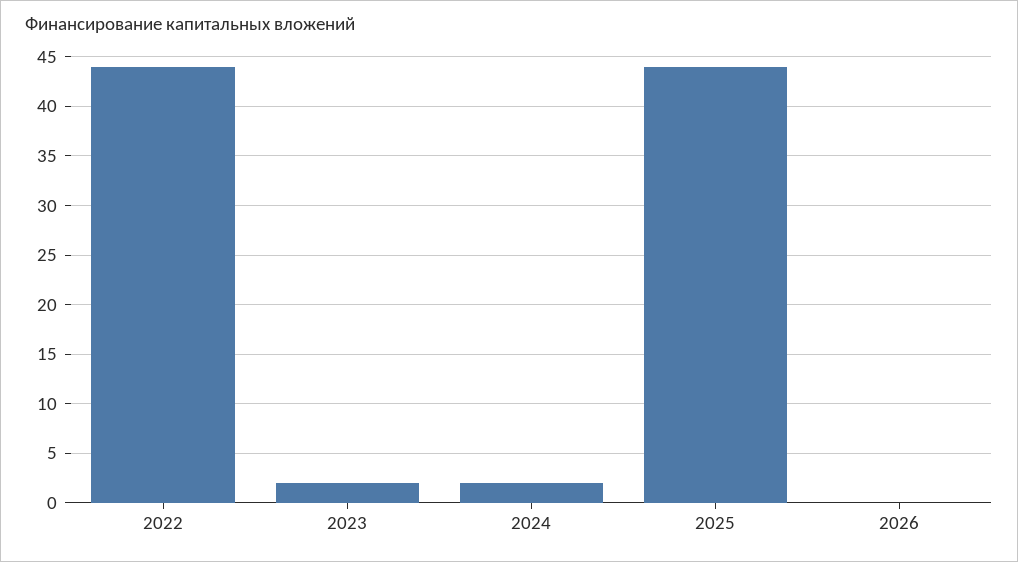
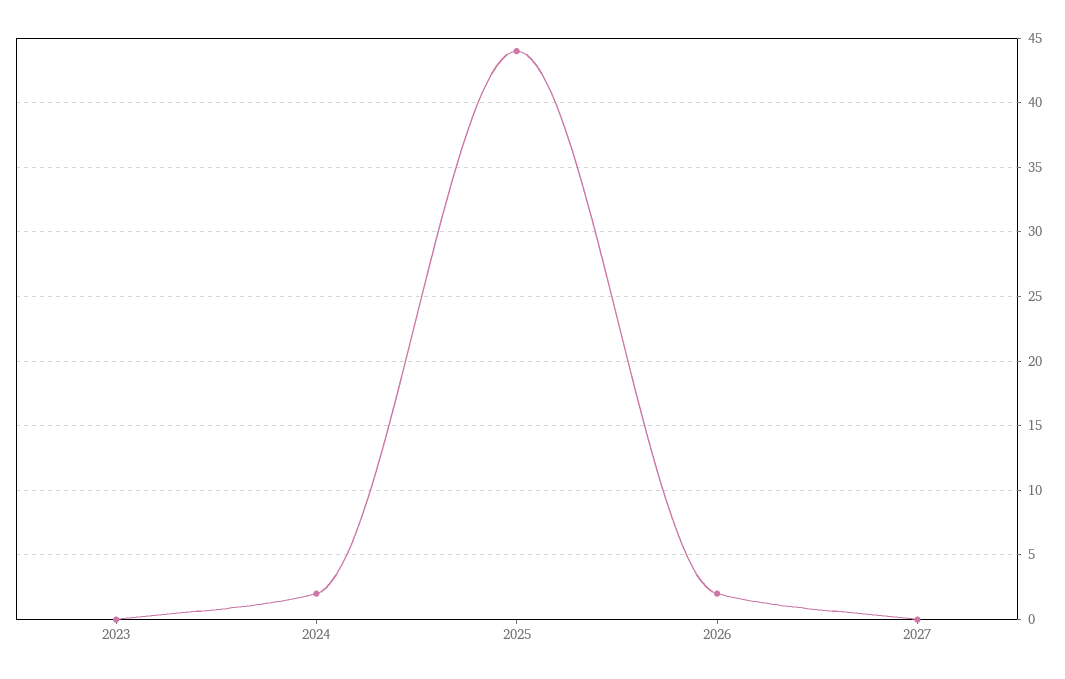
2022: 44 -> none
2023: 2 -> 0
2026: 0 -> 2
2027: none -> 0

